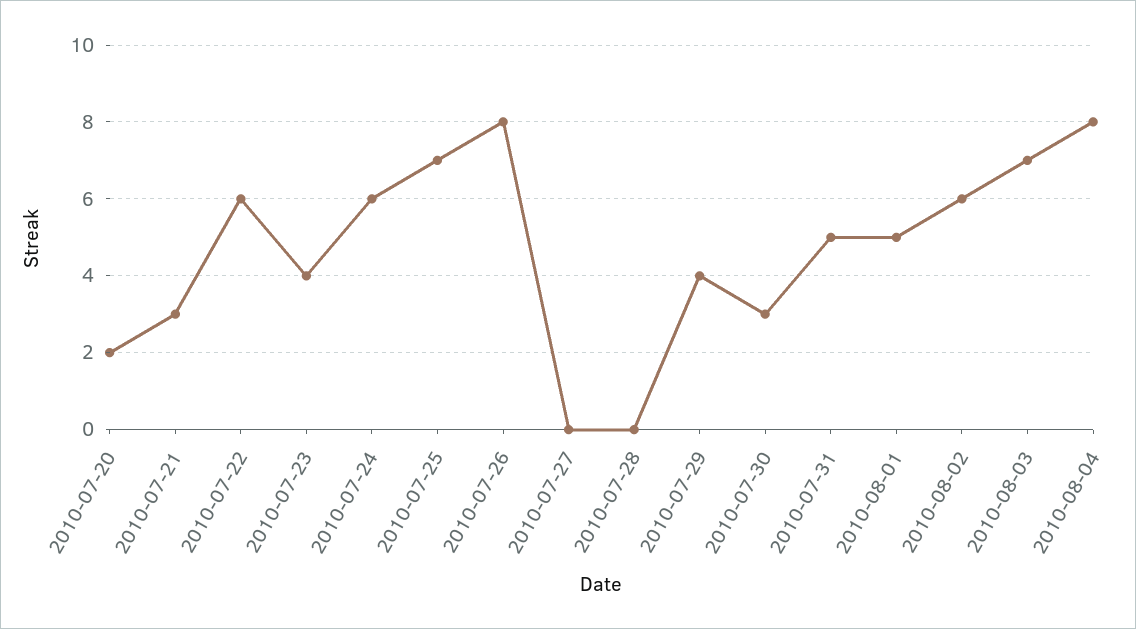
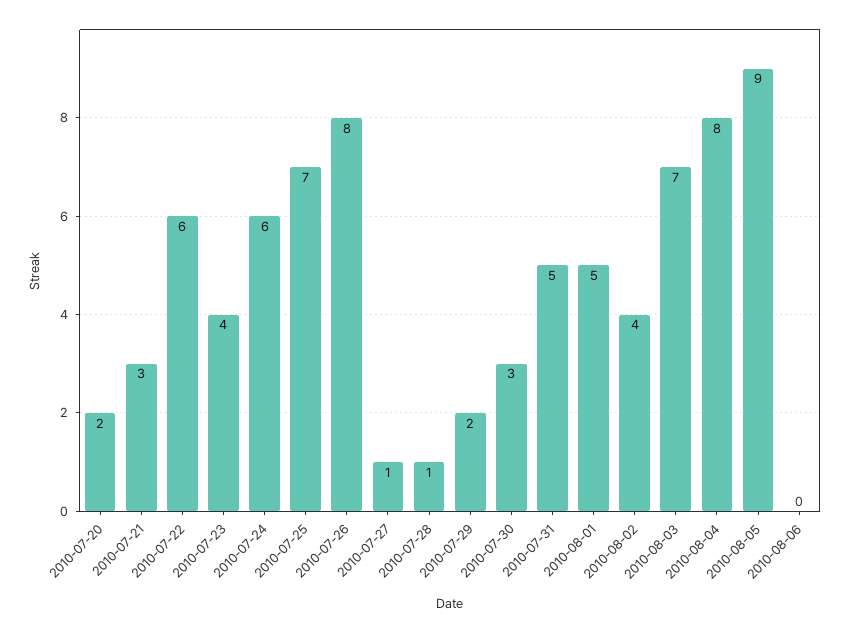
2010-07-27: 0 -> 1
2010-07-28: 0 -> 1
2010-07-29: 4 -> 2
2010-08-02: 6 -> 4
2010-08-05: none -> 9
2010-08-06: none -> 0

